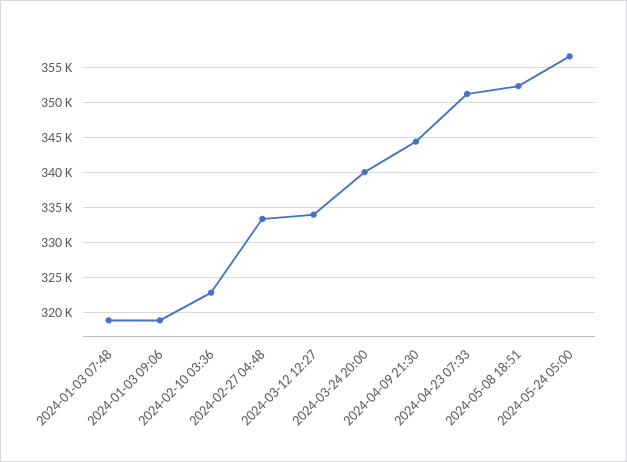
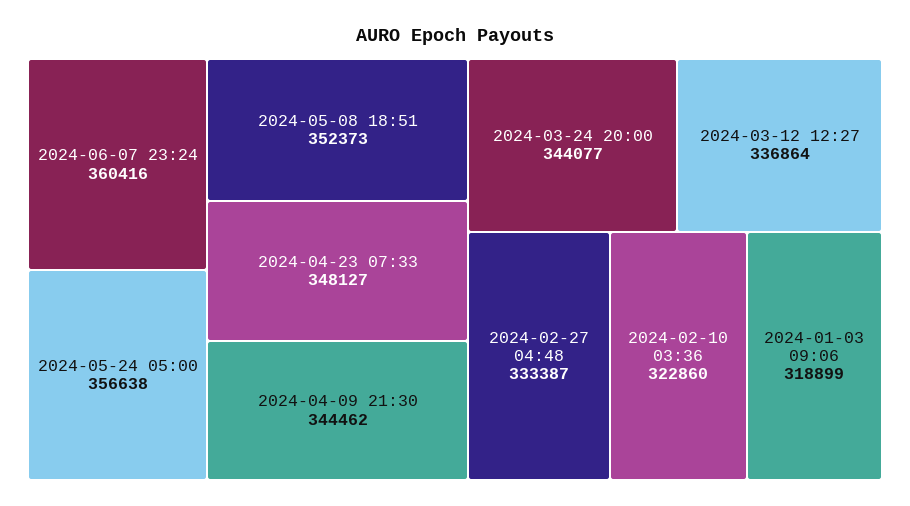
2024-01-03 07:48: 319000 -> none
2024-03-12 12:27: 334000 -> 336864
2024-03-24 20:00: 340000 -> 344077
2024-04-23 07:33: 351000 -> 348127
2024-06-07 23:24: none -> 360416

